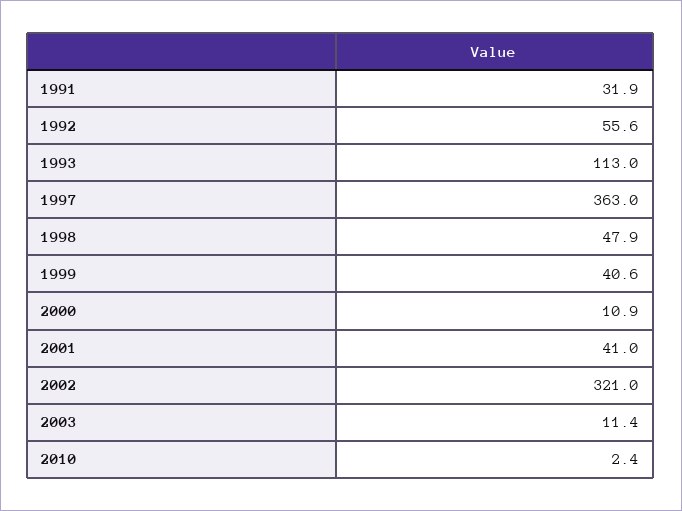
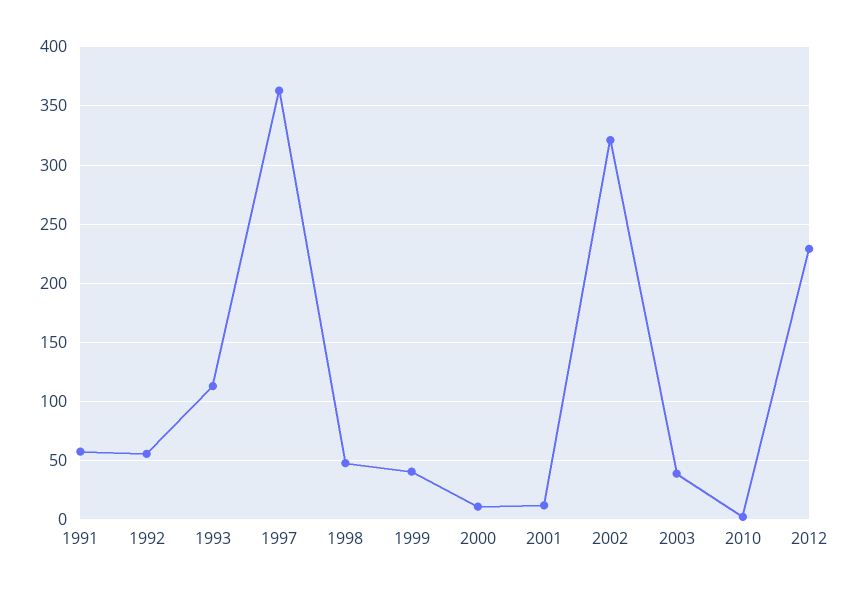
1991: 31.9 -> 60
2001: 41 -> 10
2003: 11.4 -> 40
2012: none -> 230

